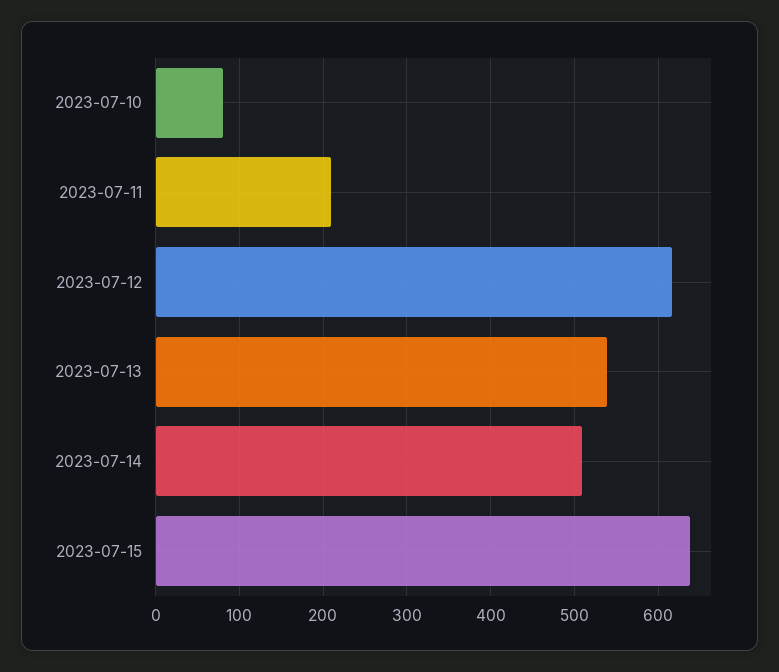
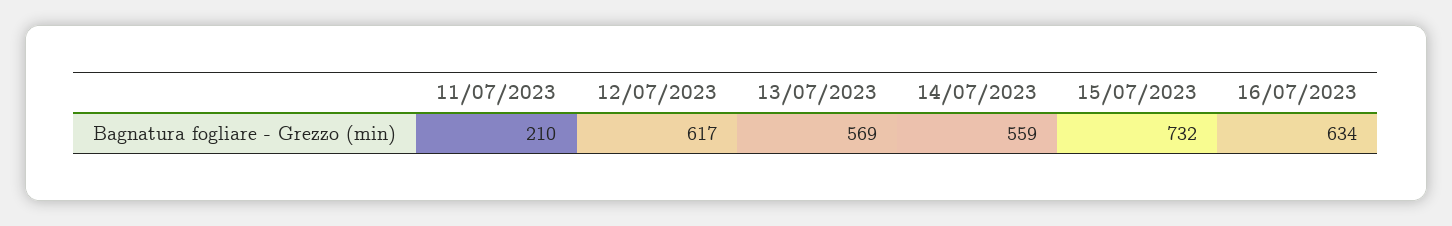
2023-07-10: 80 -> none
2023-07-13: 540 -> 569
2023-07-14: 510 -> 559
2023-07-15: 640 -> 732
16/07/2023: none -> 634

